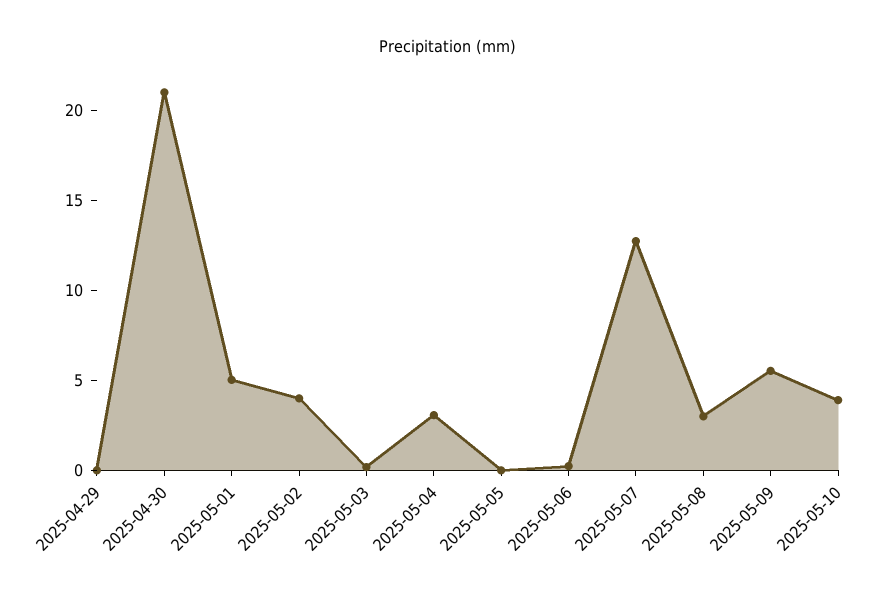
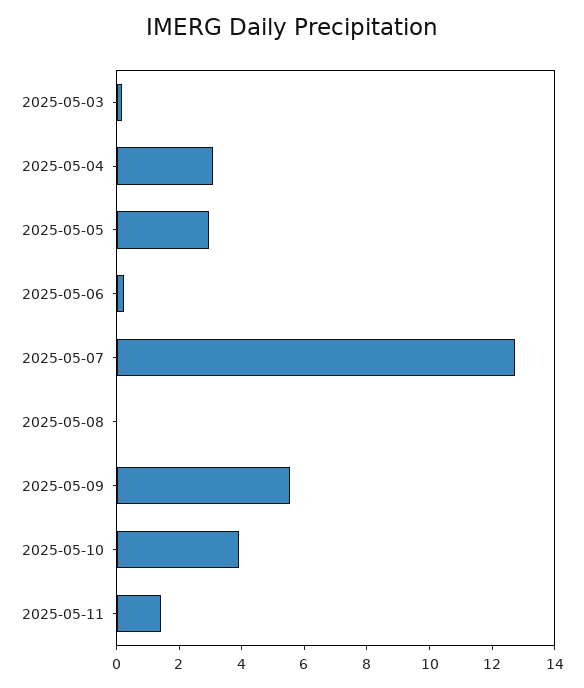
2025-04-29: 0 -> none
2025-04-30: 21 -> none
2025-05-01: 5 -> none
2025-05-02: 4 -> none
2025-05-05: 0 -> 3
2025-05-08: 3 -> 0
2025-05-11: none -> 1.5

